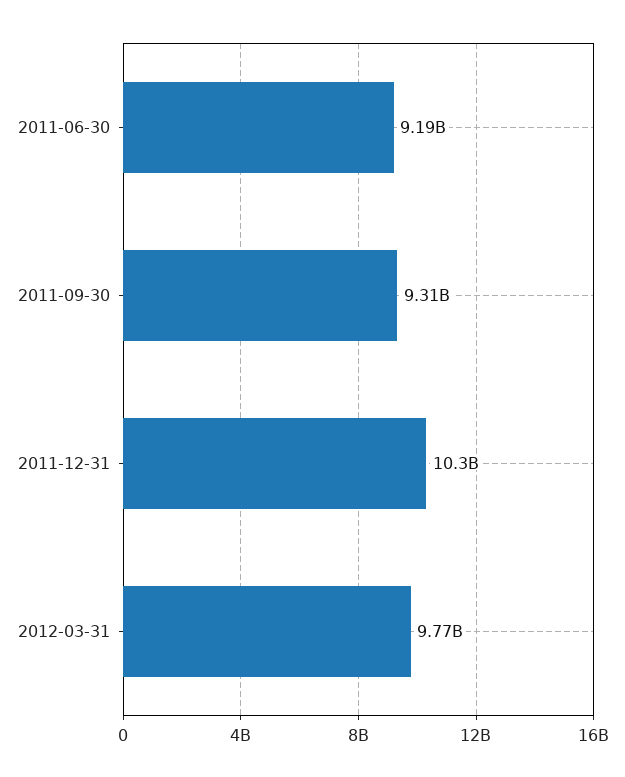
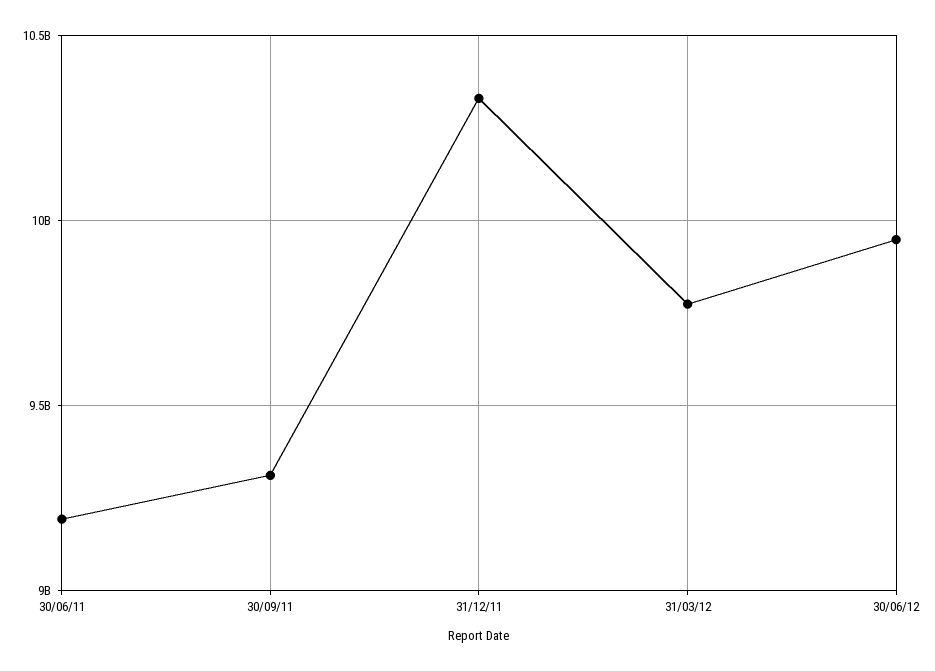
30/06/12: none -> 9950000000

